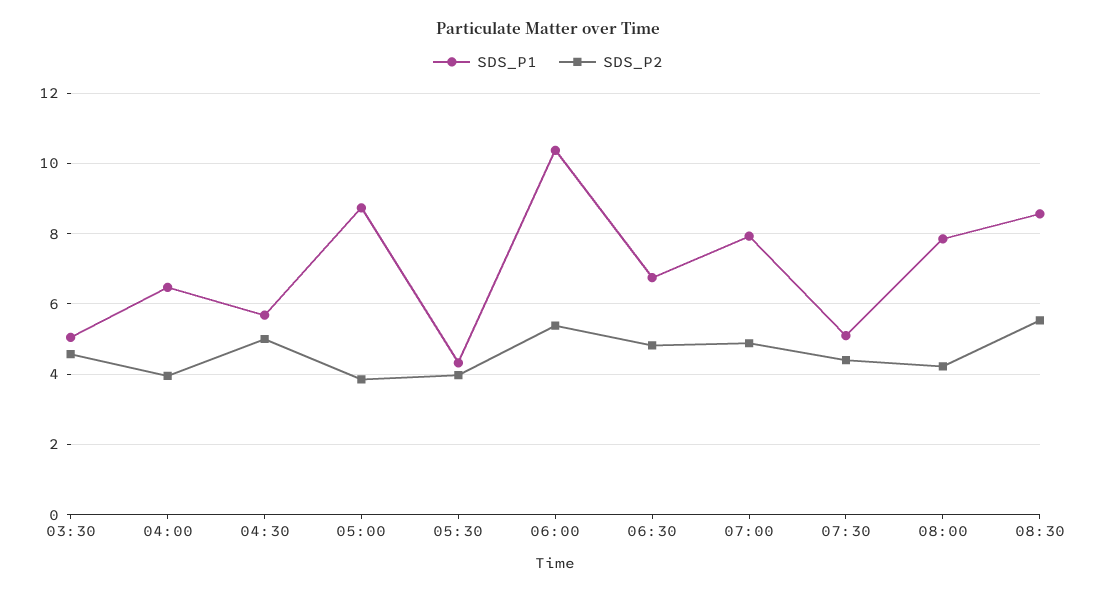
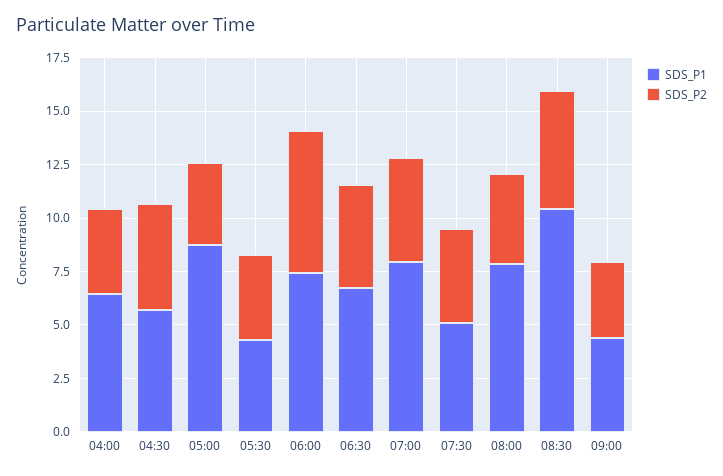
SDS_P1, 03:30: 5 -> none
SDS_P2, 03:30: 4.6 -> none
SDS_P1, 06:00: 10.4 -> 7.5
SDS_P2, 06:00: 5.4 -> 6.5
SDS_P1, 08:30: 8.6 -> 10.5
SDS_P1, 09:00: none -> 4.5
SDS_P2, 09:00: none -> 3.5

